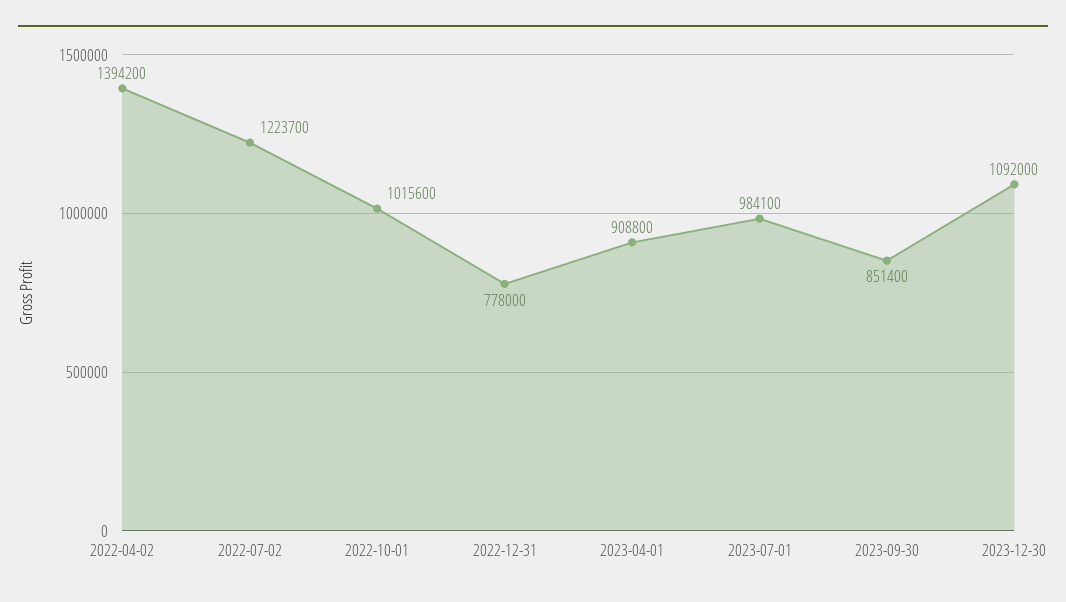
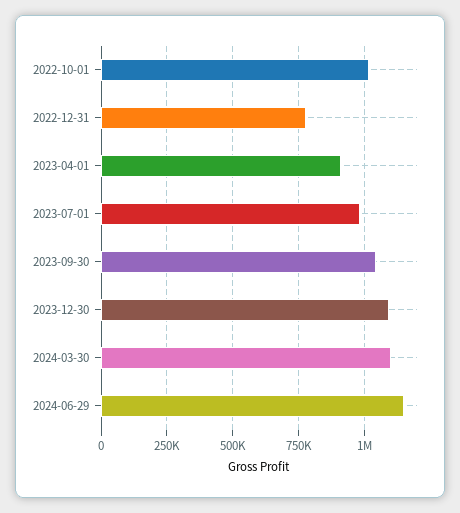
2022-04-02: 1394200 -> none
2022-07-02: 1223700 -> none
2023-09-30: 851400 -> 1050000
2024-03-30: none -> 1100000
2024-06-29: none -> 1150000

